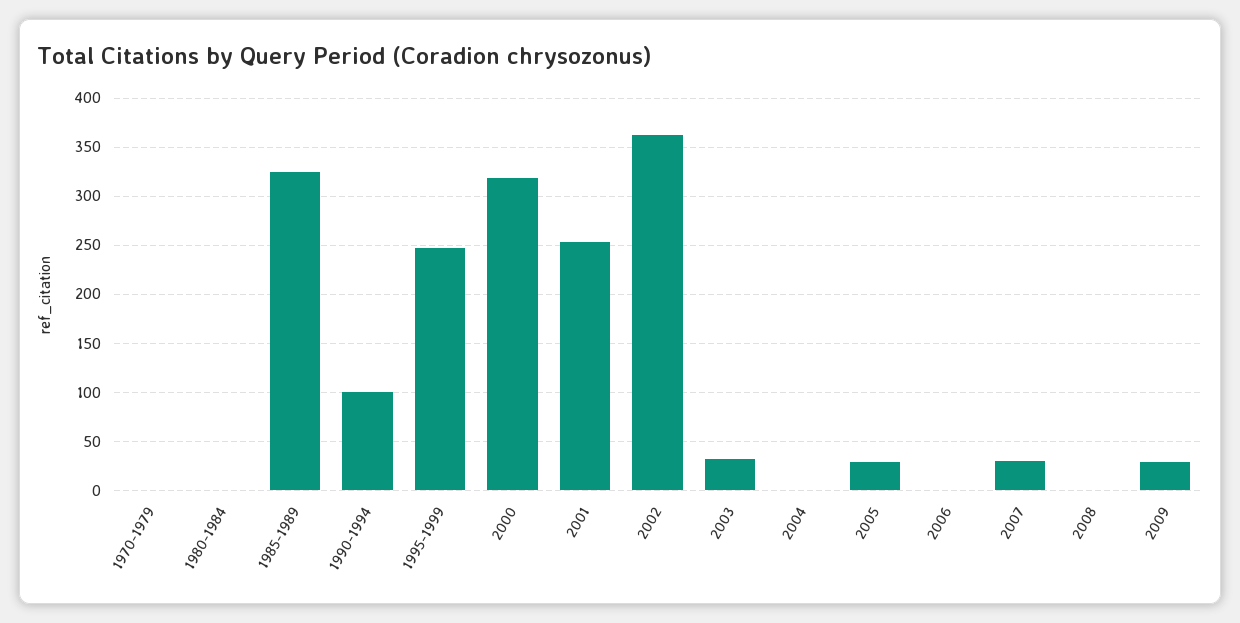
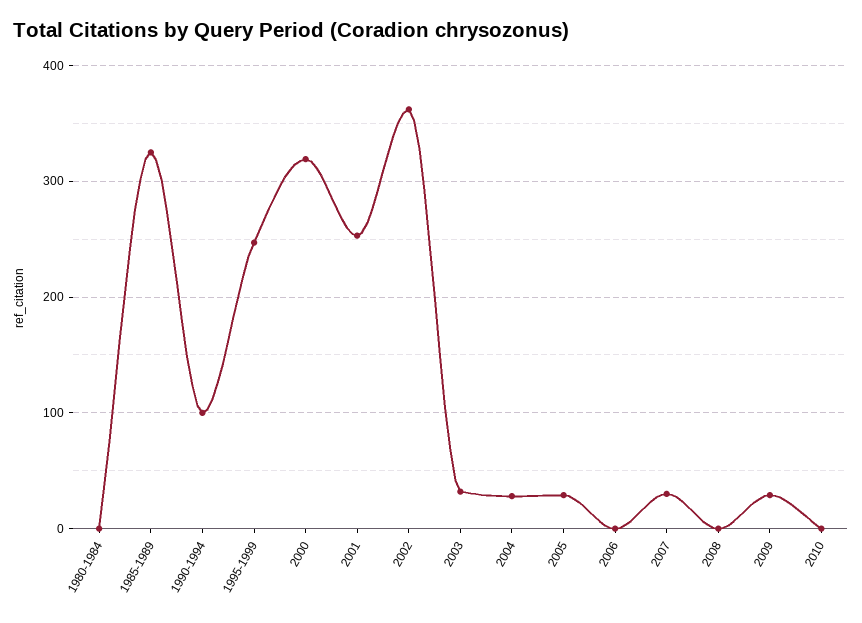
1970-1979: 0 -> none
2004: 0 -> 30
2010: none -> 0

